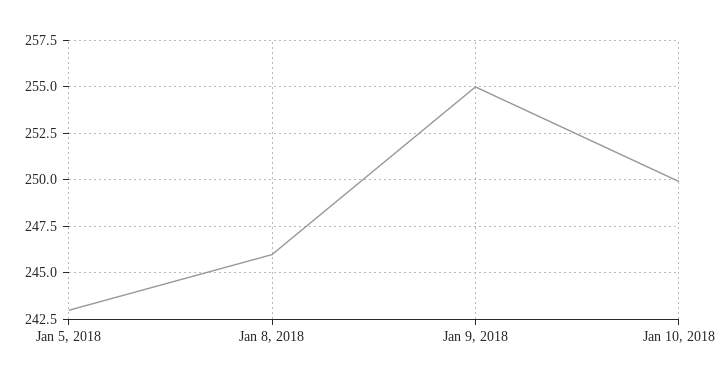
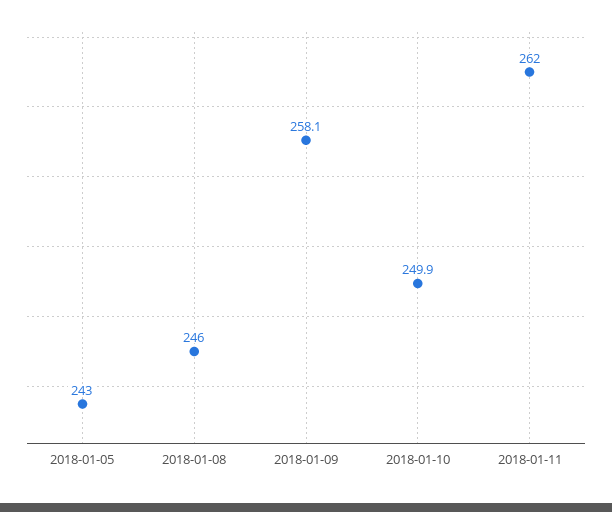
Jan 9, 2018: 255 -> 258.1
2018-01-11: none -> 262

